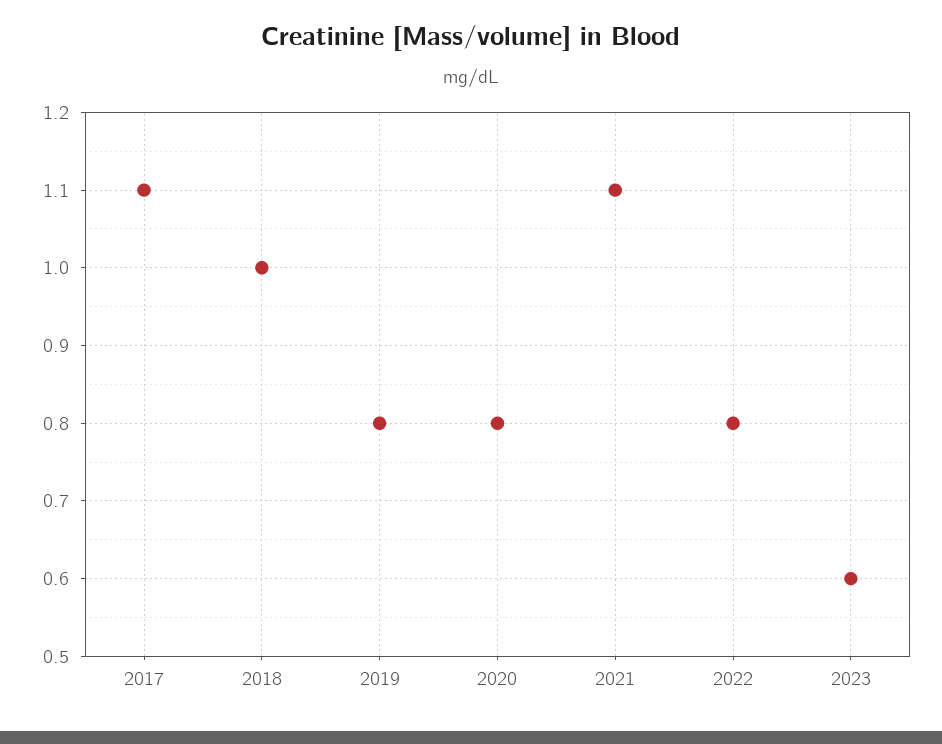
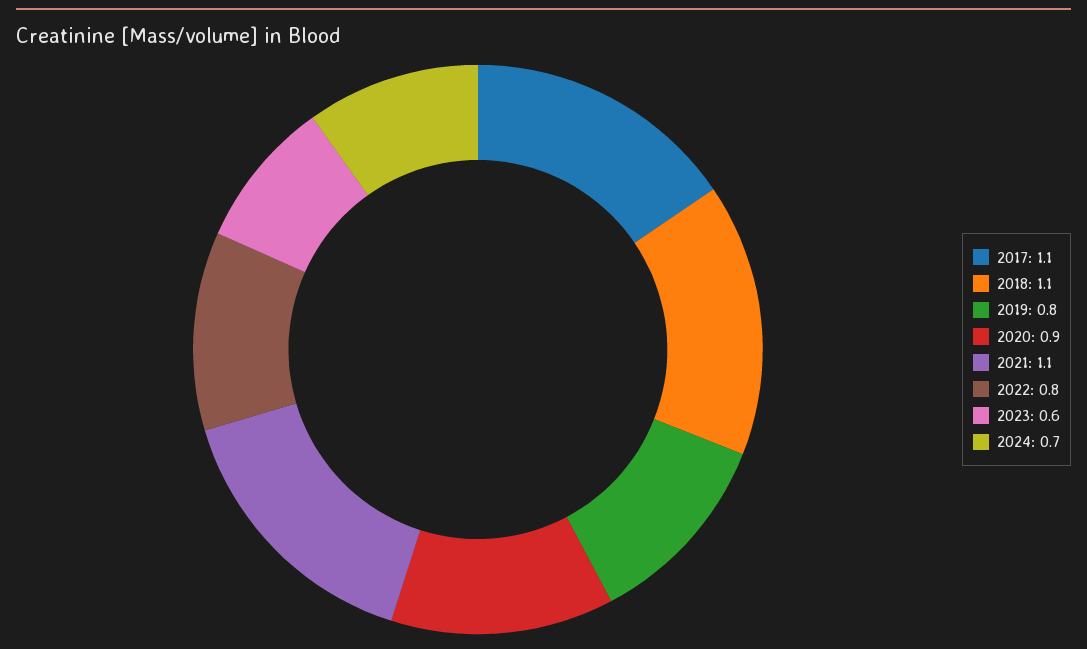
2018: 1 -> 1.1
2020: 0.8 -> 0.9
2024: none -> 0.7

